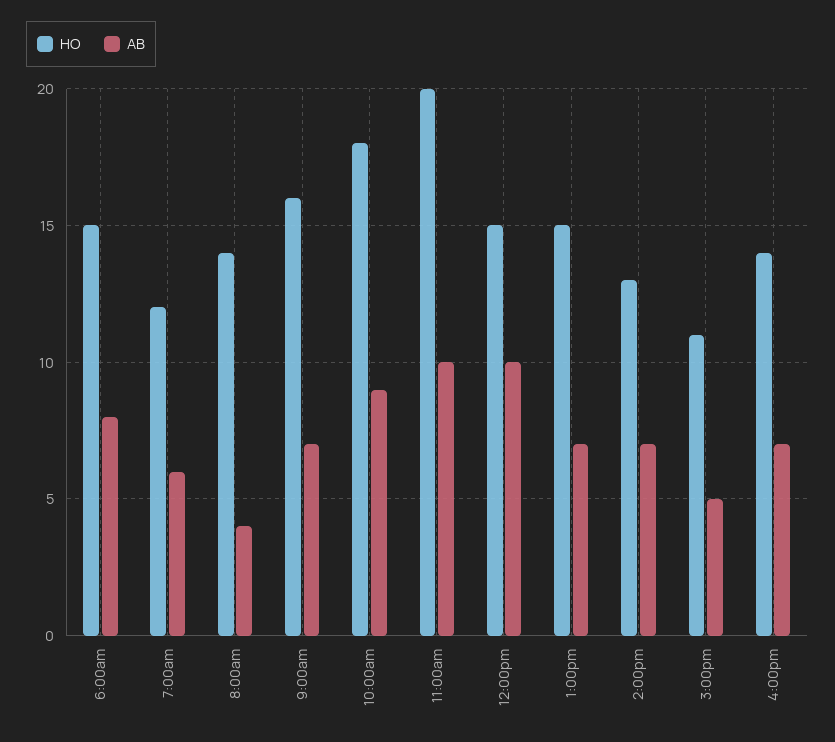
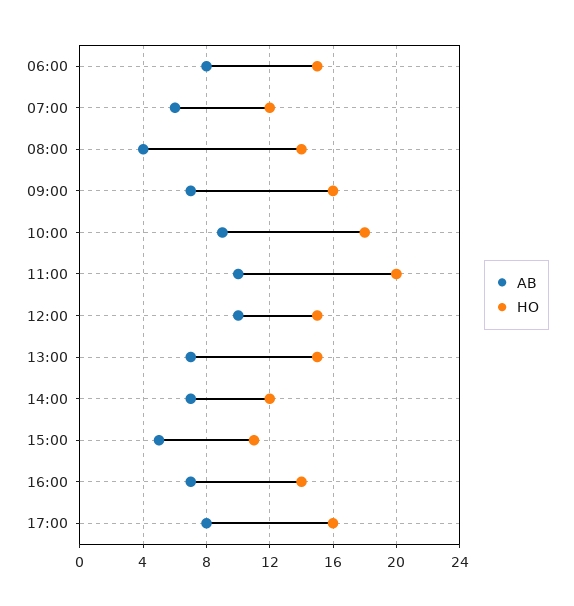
HO, 2:00pm: 13 -> 12
AB, 17:00: none -> 8
HO, 17:00: none -> 16

